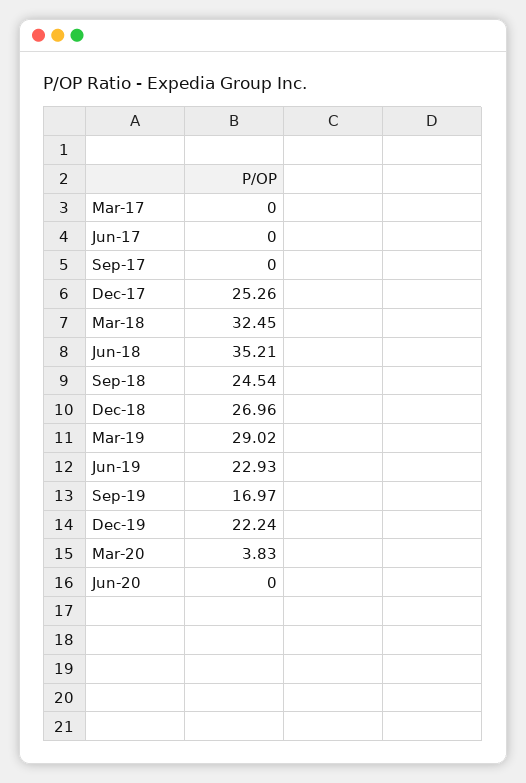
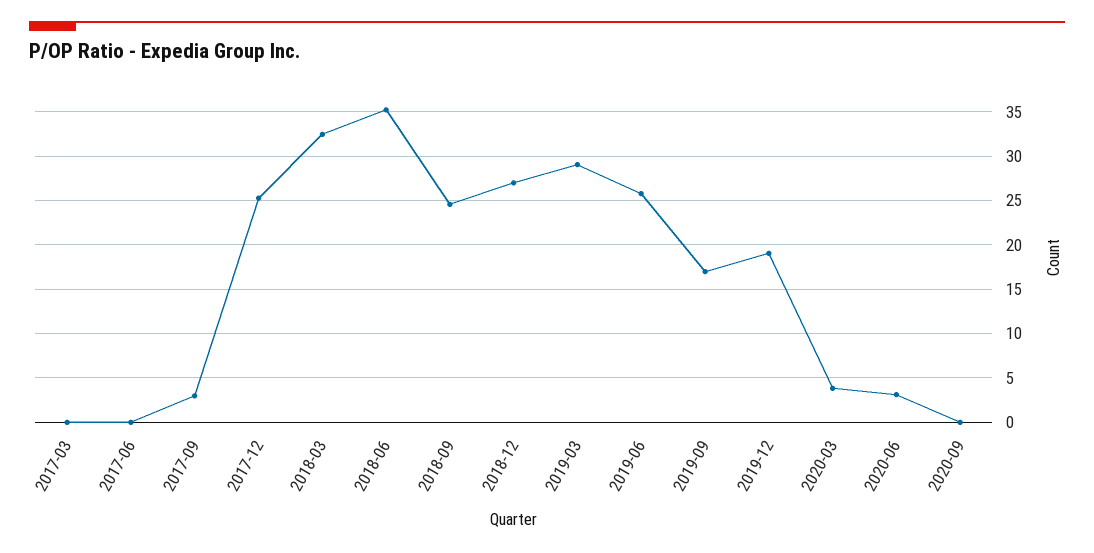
Sep-17: 0 -> 3
Jun-19: 22.93 -> 26
Dec-19: 22.24 -> 19
Jun-20: 0 -> 3
2020-09: none -> 0

